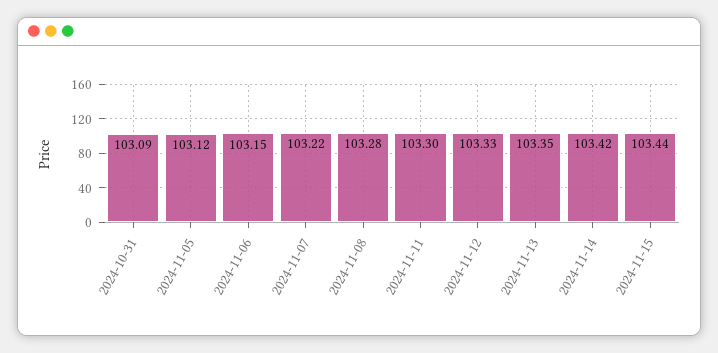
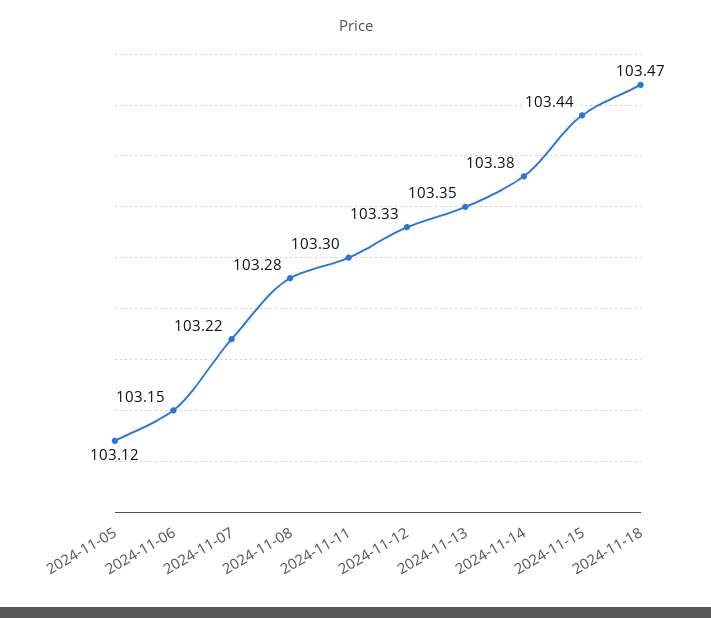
2024-10-31: 103.09 -> none
2024-11-14: 103.42 -> 103.38
2024-11-18: none -> 103.47

